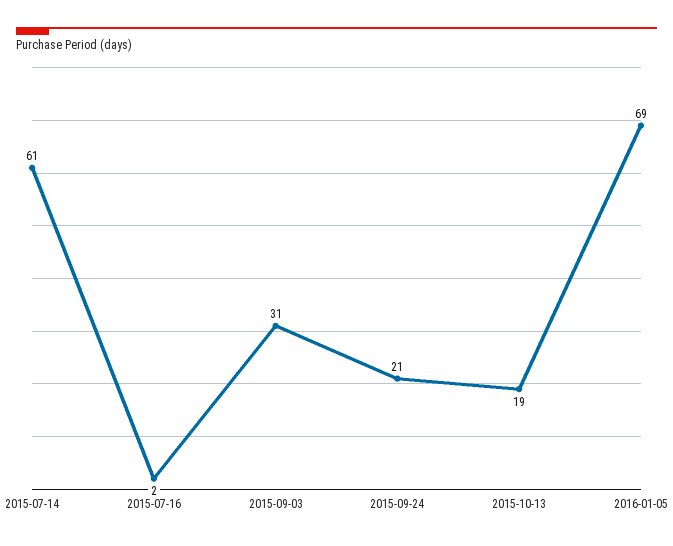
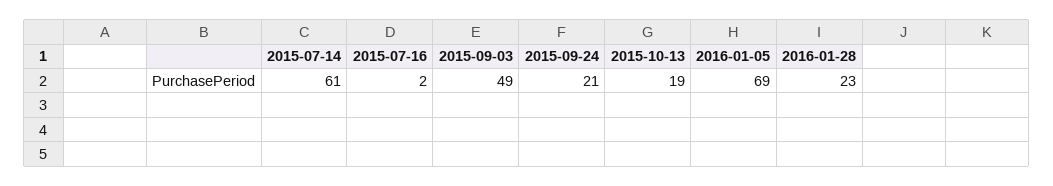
2015-09-03: 31 -> 49
2016-01-28: none -> 23

